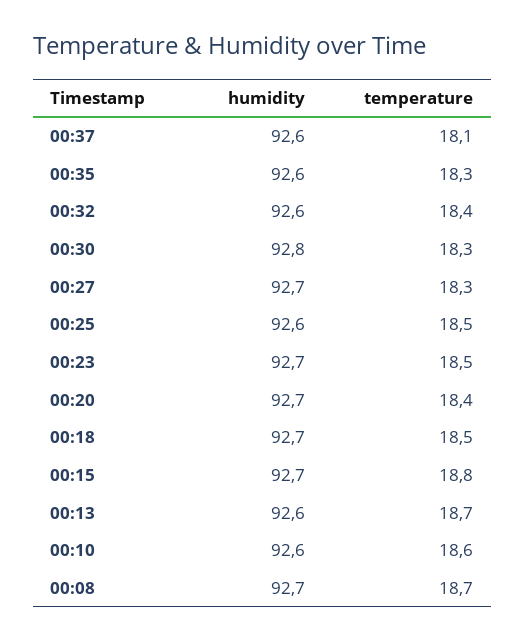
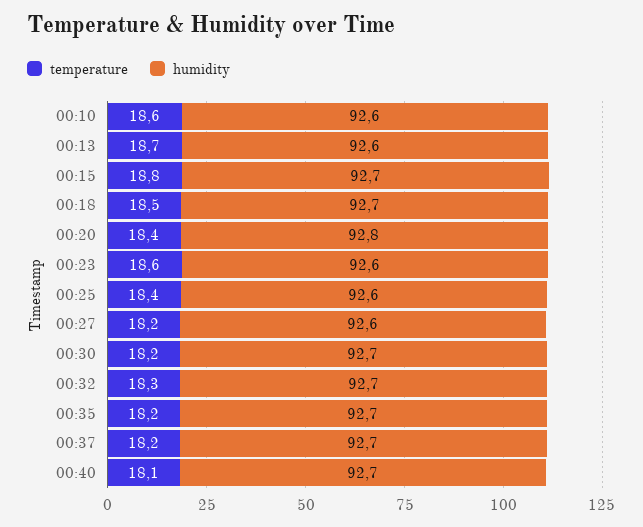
humidity, 00:37: 92.6 -> 92.7
temperature, 00:37: 18.1 -> 18.2
humidity, 00:35: 92.6 -> 92.7
temperature, 00:35: 18.3 -> 18.2
humidity, 00:32: 92.6 -> 92.7
temperature, 00:32: 18.4 -> 18.3
humidity, 00:30: 92.8 -> 92.7
temperature, 00:30: 18.3 -> 18.2
humidity, 00:27: 92.7 -> 92.6
temperature, 00:27: 18.3 -> 18.2
temperature, 00:25: 18.5 -> 18.4
humidity, 00:23: 92.7 -> 92.6
temperature, 00:23: 18.5 -> 18.6
humidity, 00:20: 92.7 -> 92.8
humidity, 00:08: 92.7 -> none
temperature, 00:08: 18.7 -> none
temperature, 00:40: none -> 18.1
humidity, 00:40: none -> 92.7

